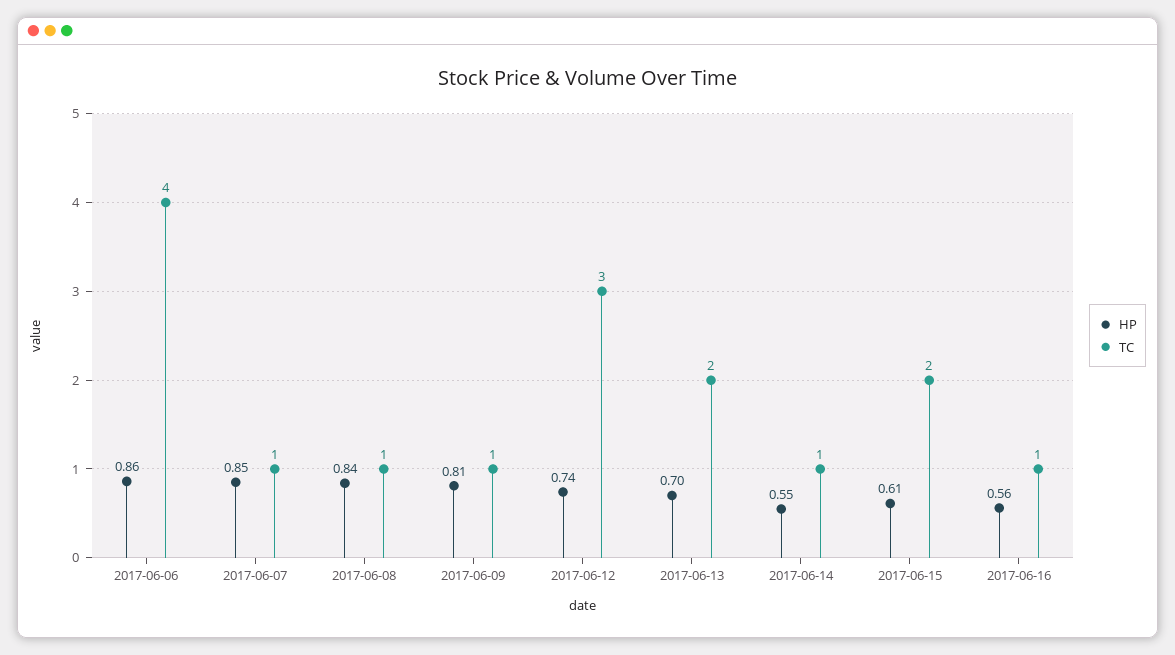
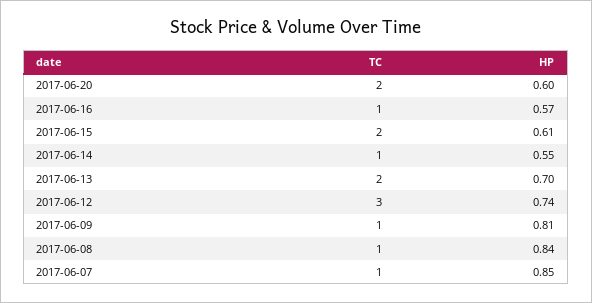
HP, 2017-06-06: 0.86 -> none
TC, 2017-06-06: 4 -> none
HP, 2017-06-16: 0.56 -> 0.57
TC, 2017-06-20: none -> 2
HP, 2017-06-20: none -> 0.6

